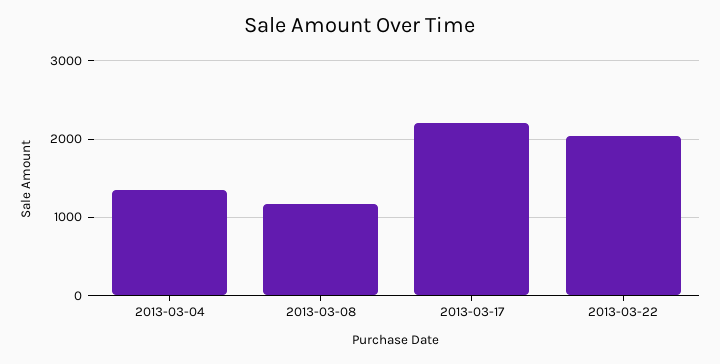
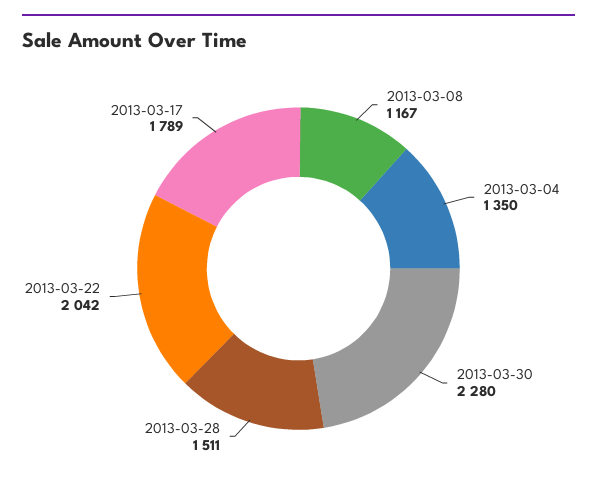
2013-03-17: 2200 -> 1789
2013-03-30: none -> 2280
2013-03-28: none -> 1511

